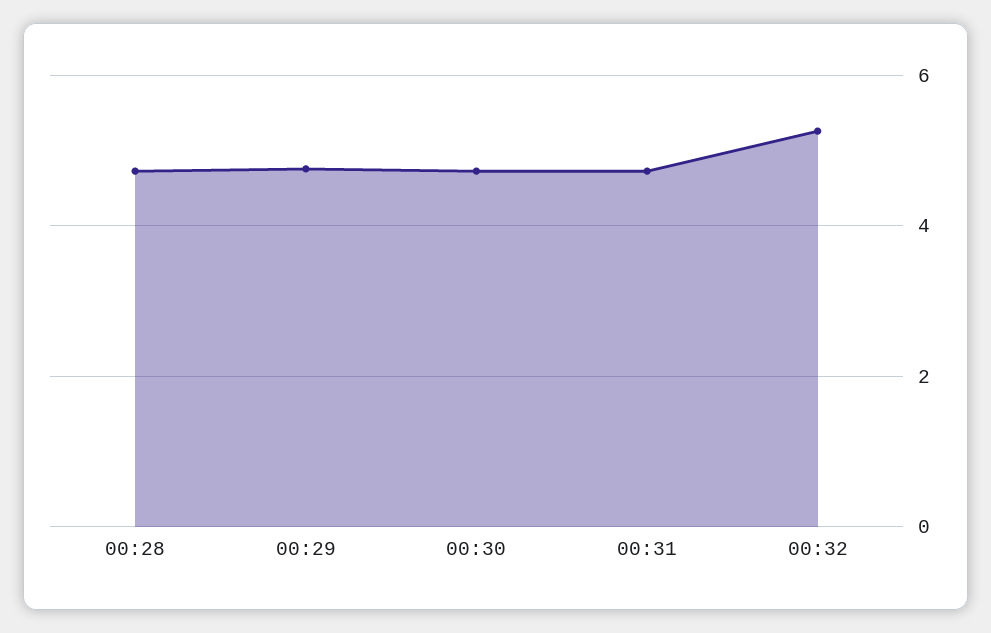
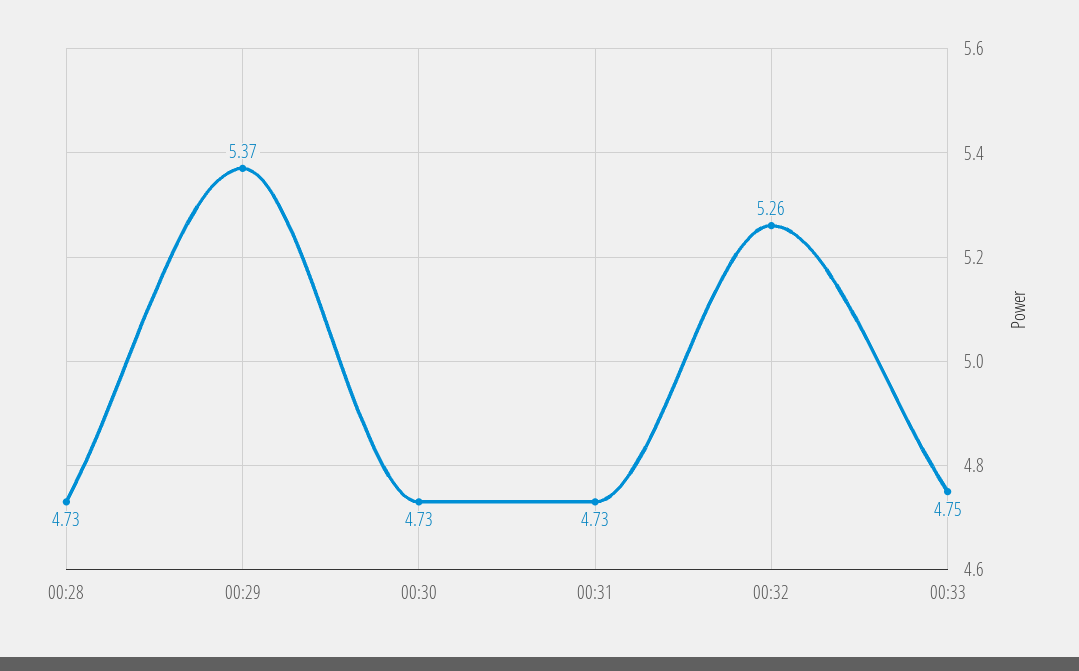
00:29: 4.8 -> 5.37
00:33: none -> 4.75

